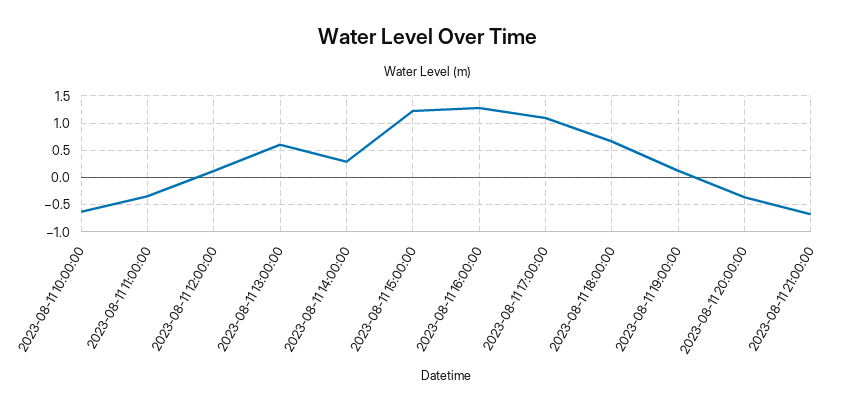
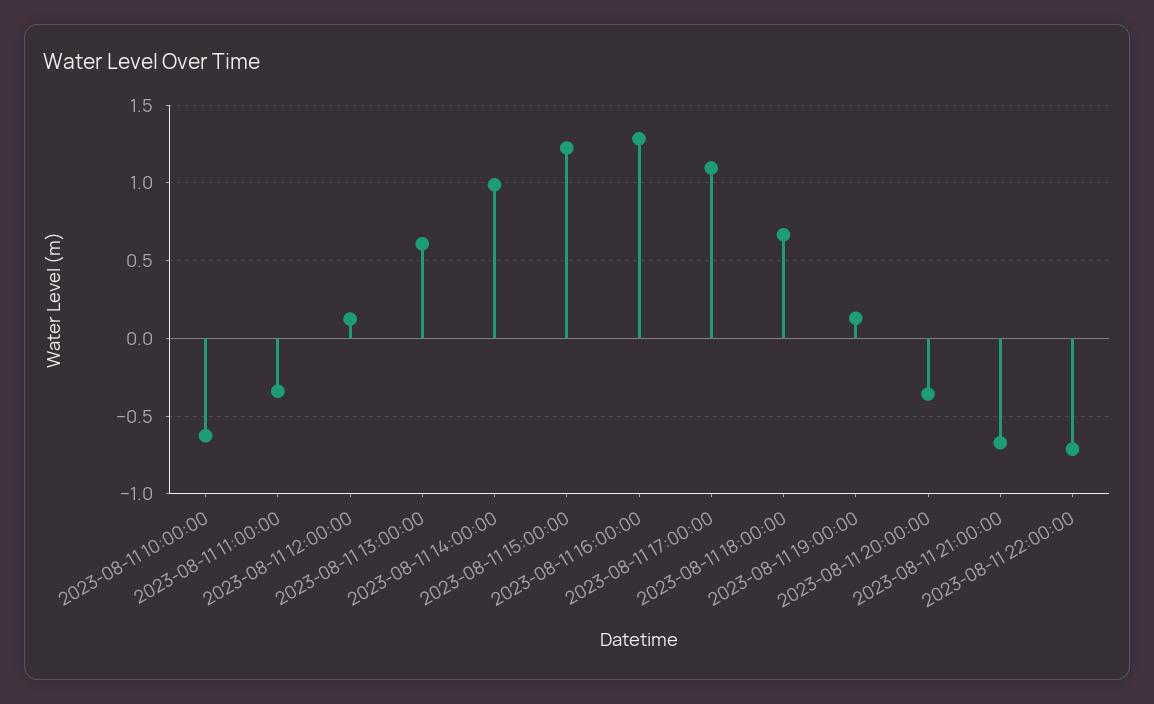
2023-08-11 14:00:00: 0.25 -> 1
2023-08-11 22:00:00: none -> -0.7

